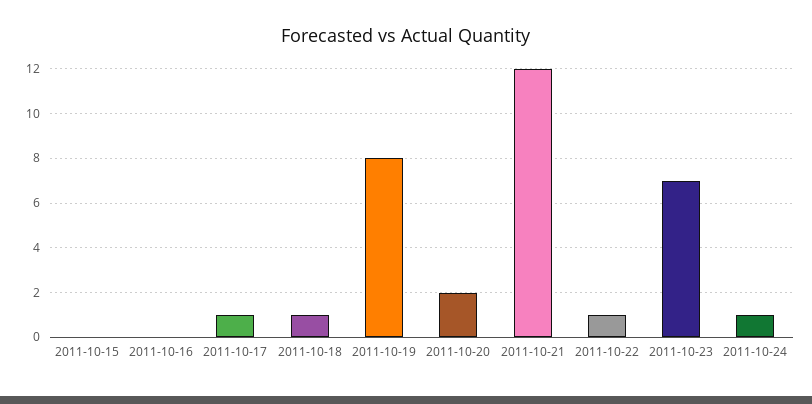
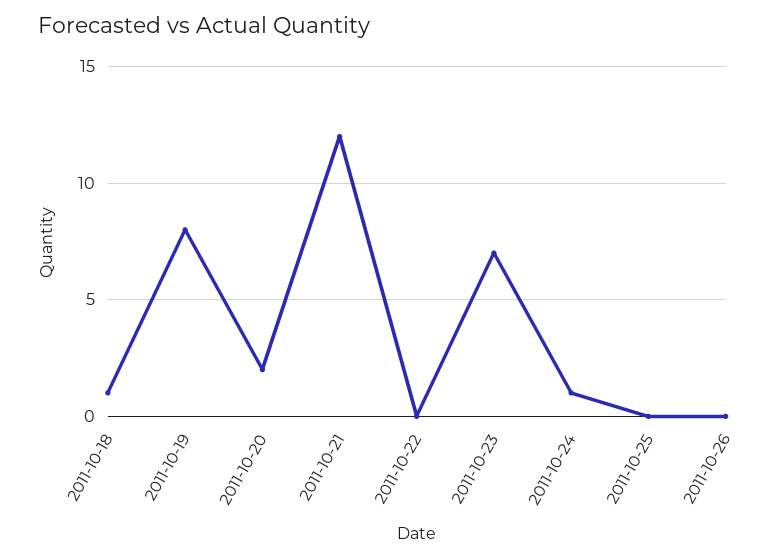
2011-10-15: 0 -> none
2011-10-16: 0 -> none
2011-10-17: 1 -> none
2011-10-22: 1 -> 0
2011-10-25: none -> 0
2011-10-26: none -> 0

